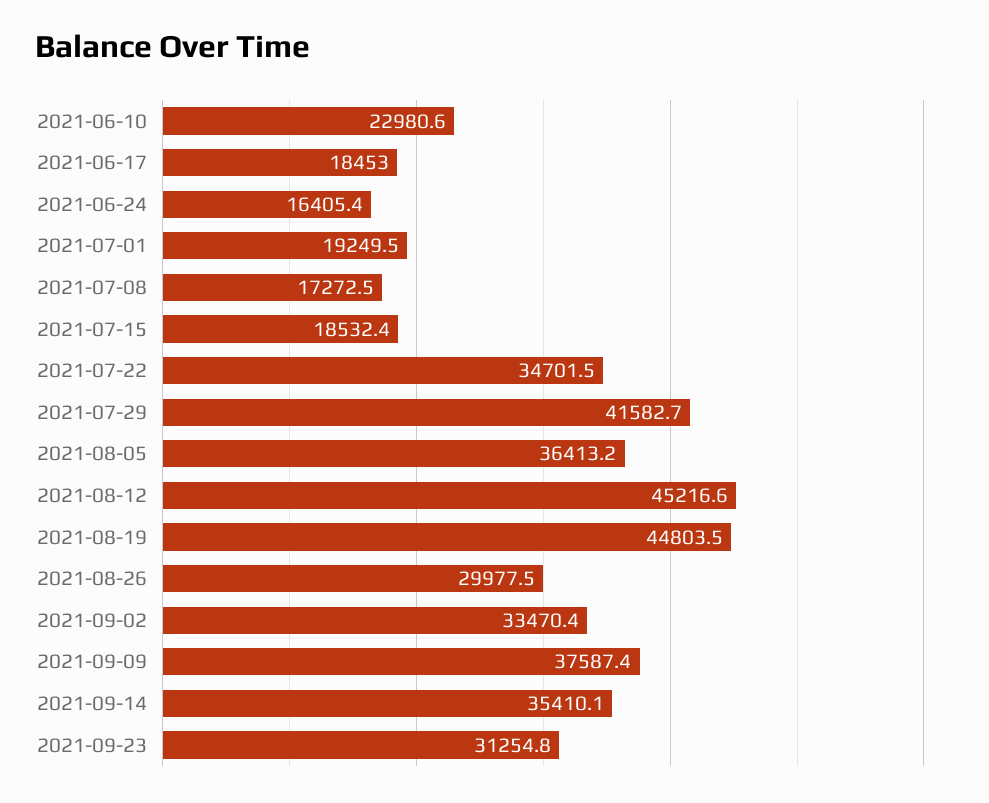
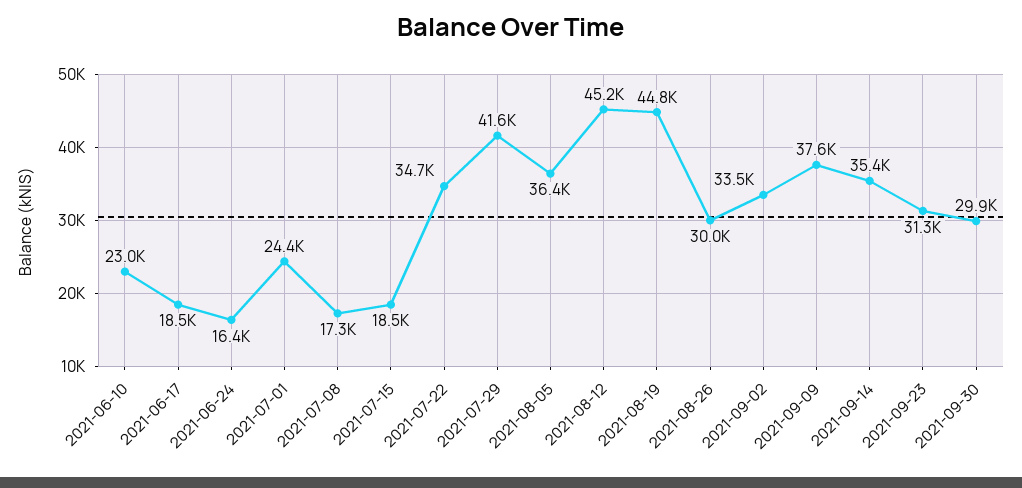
2021-07-01: 19249.5 -> 24400
2021-09-30: none -> 29900

